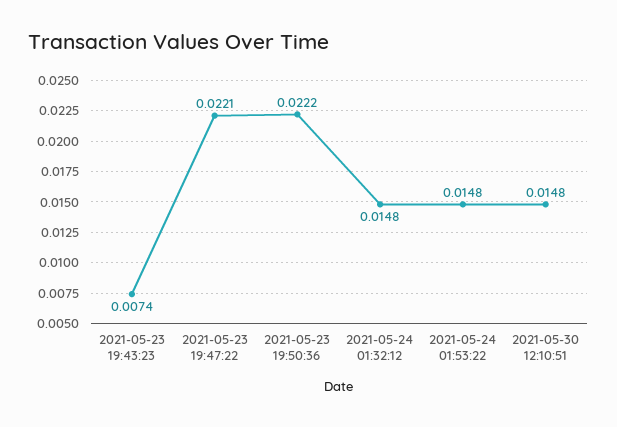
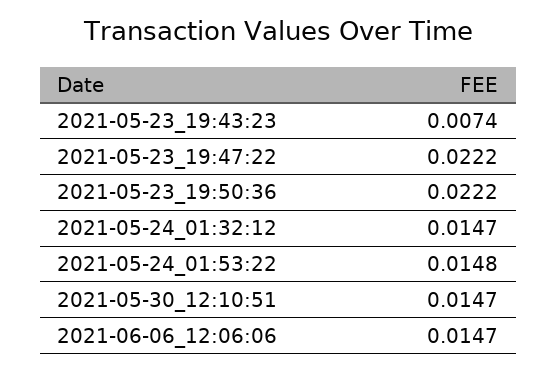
2021-05-23 19:47:22: 0.0221 -> 0.0222
2021-05-24 01:32:12: 0.0148 -> 0.0147
2021-05-30 12:10:51: 0.0148 -> 0.0147
2021-06-06_12:06:06: none -> 0.0147

